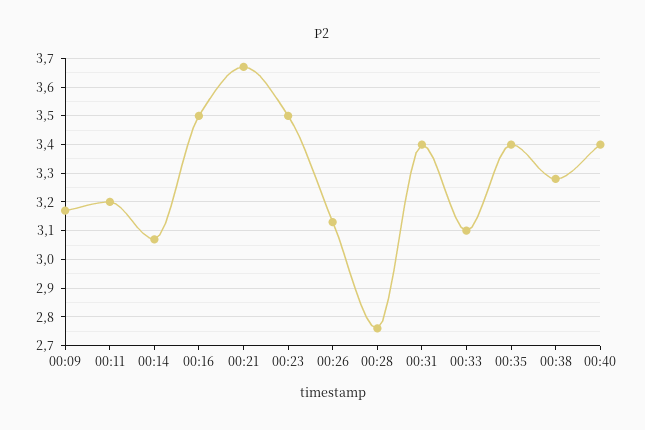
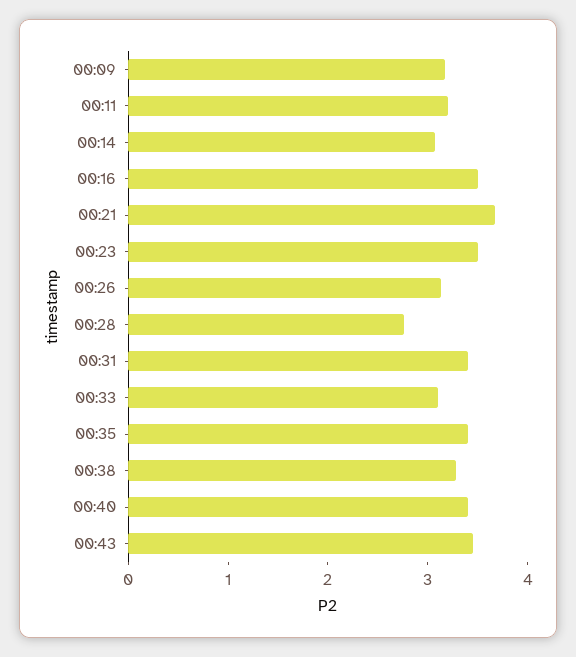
00:43: none -> 3.4

